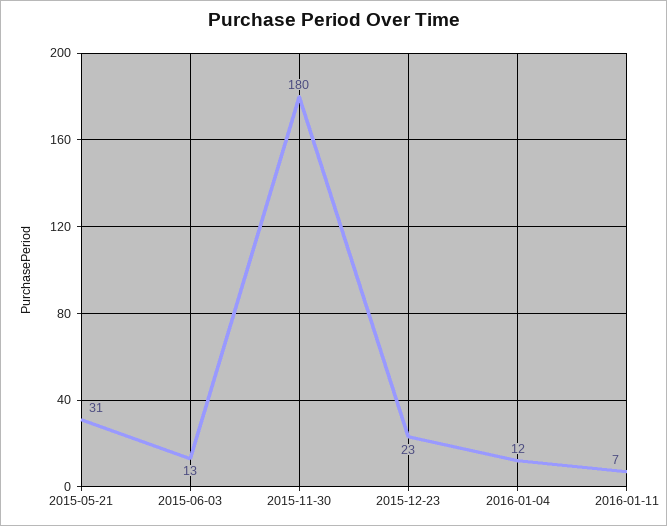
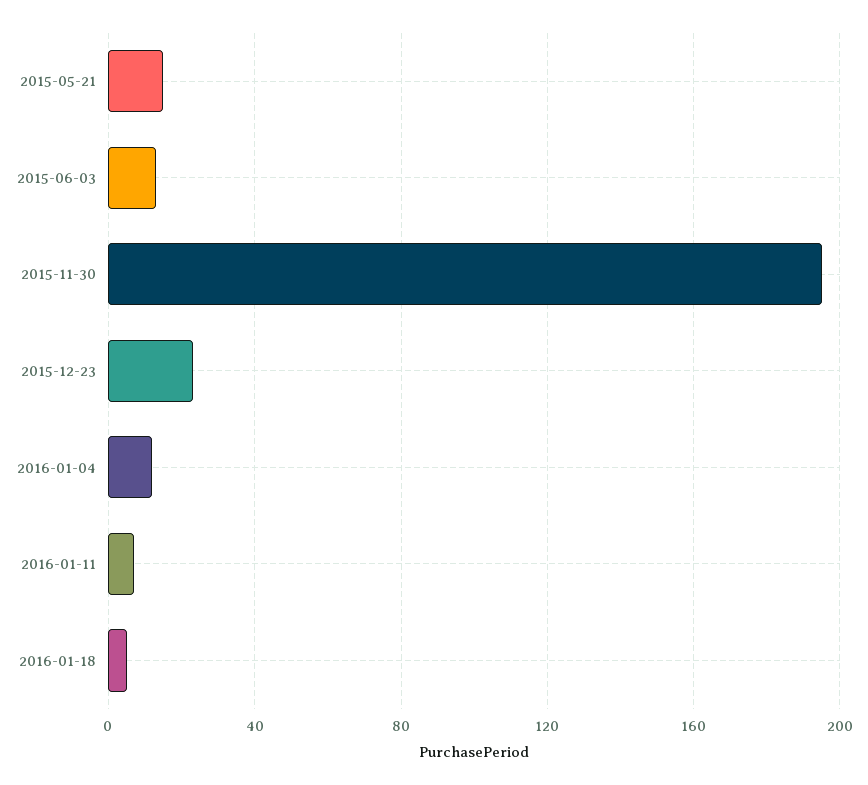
2015-05-21: 31 -> 15
2015-11-30: 180 -> 195
2016-01-18: none -> 5

